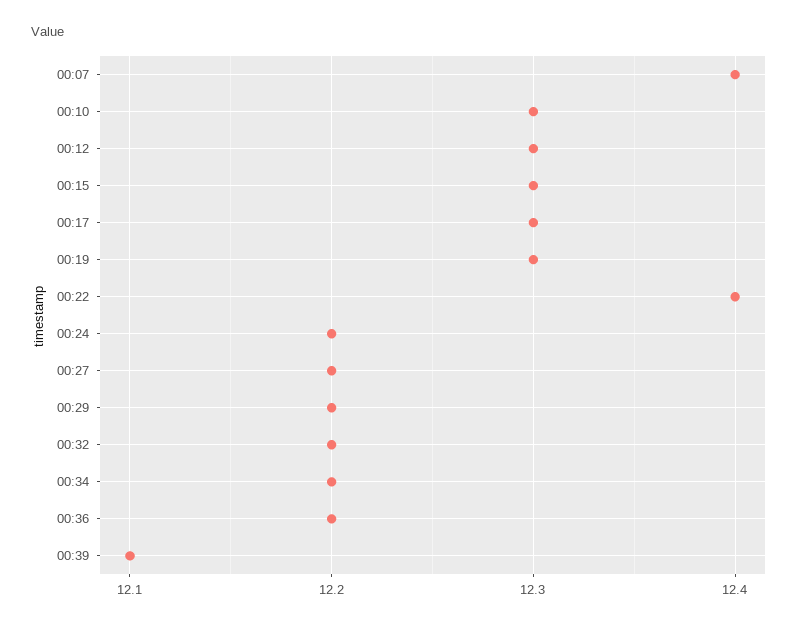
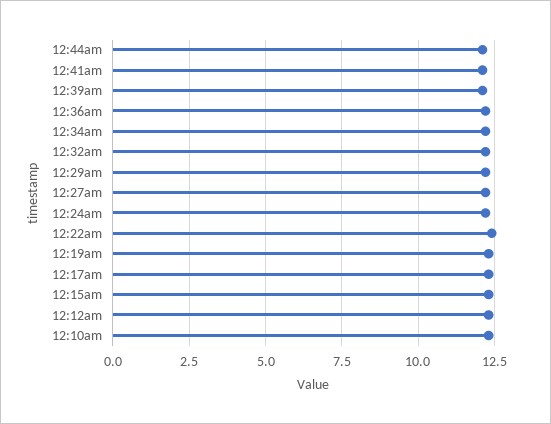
00:07: 12.4 -> none
12:44am: none -> 12
12:41am: none -> 12

